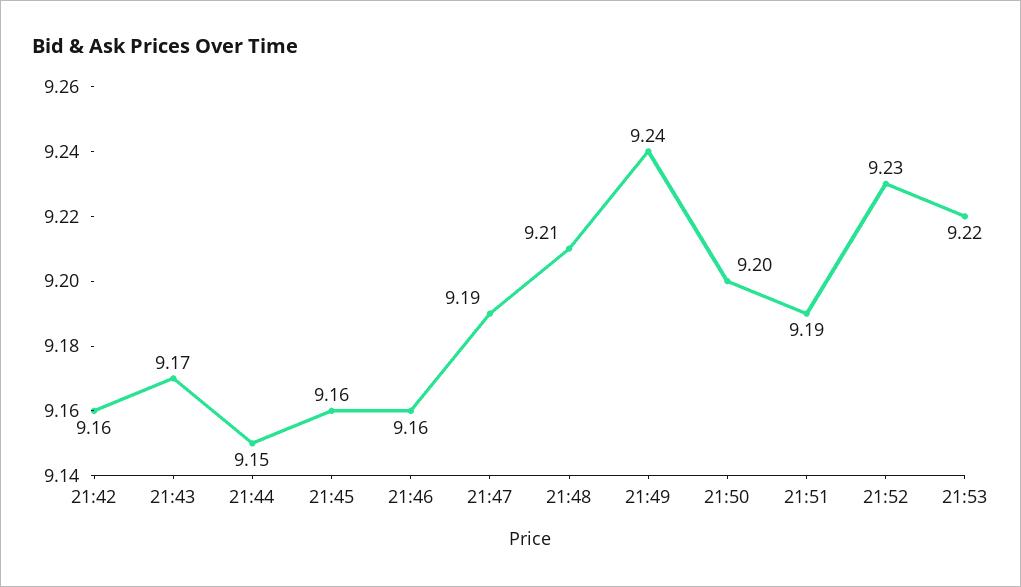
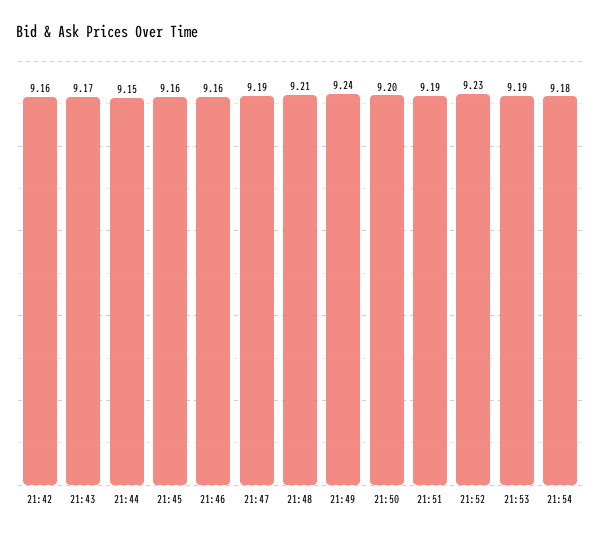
21:53: 9.22 -> 9.19
21:54: none -> 9.18

